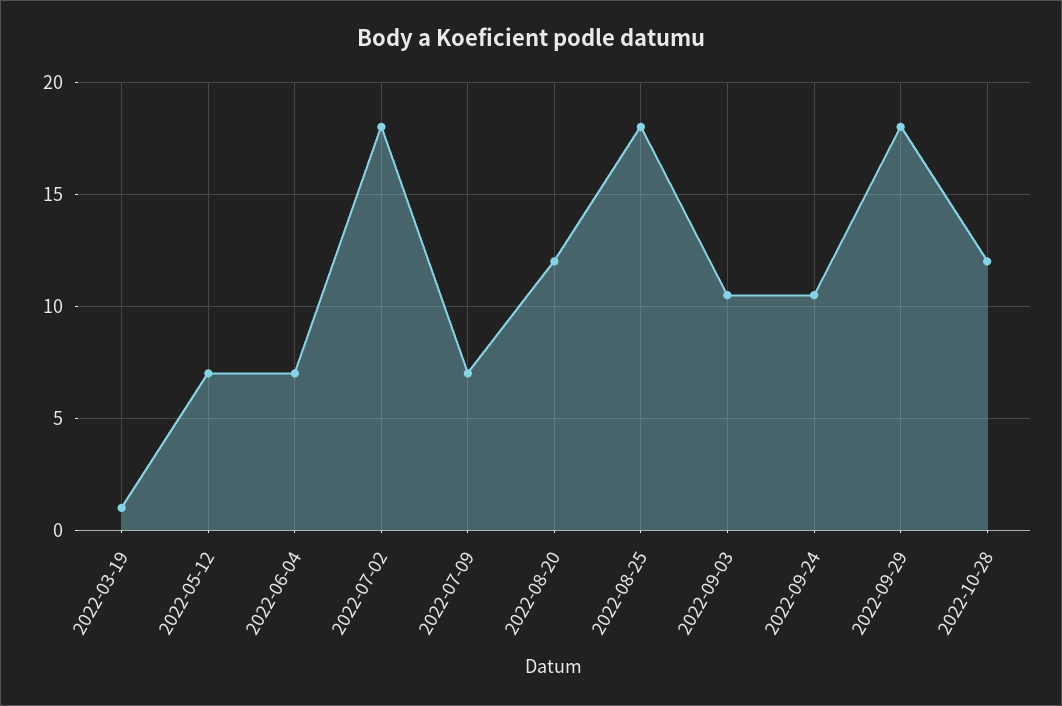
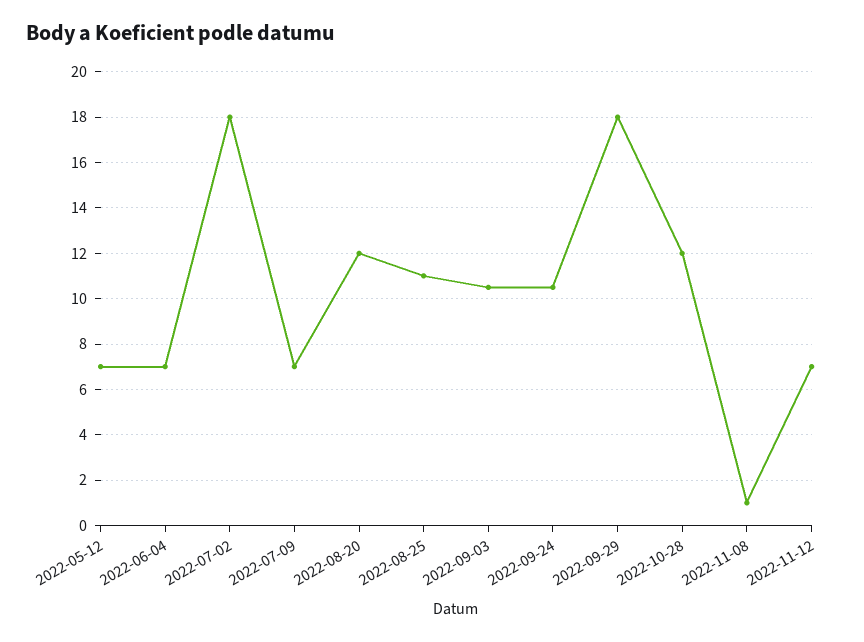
2022-03-19: 1 -> none
2022-08-25: 18 -> 11
2022-11-08: none -> 1
2022-11-12: none -> 7

